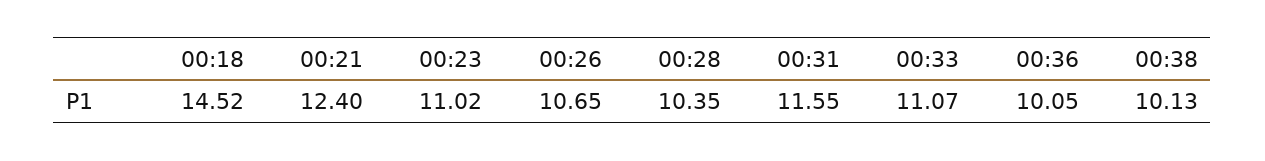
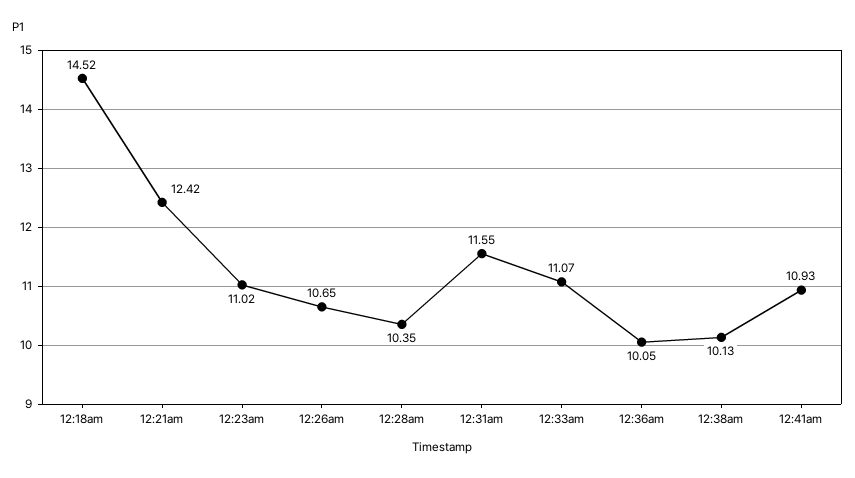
00:21: 12.4 -> 12.42
12:41am: none -> 10.93

